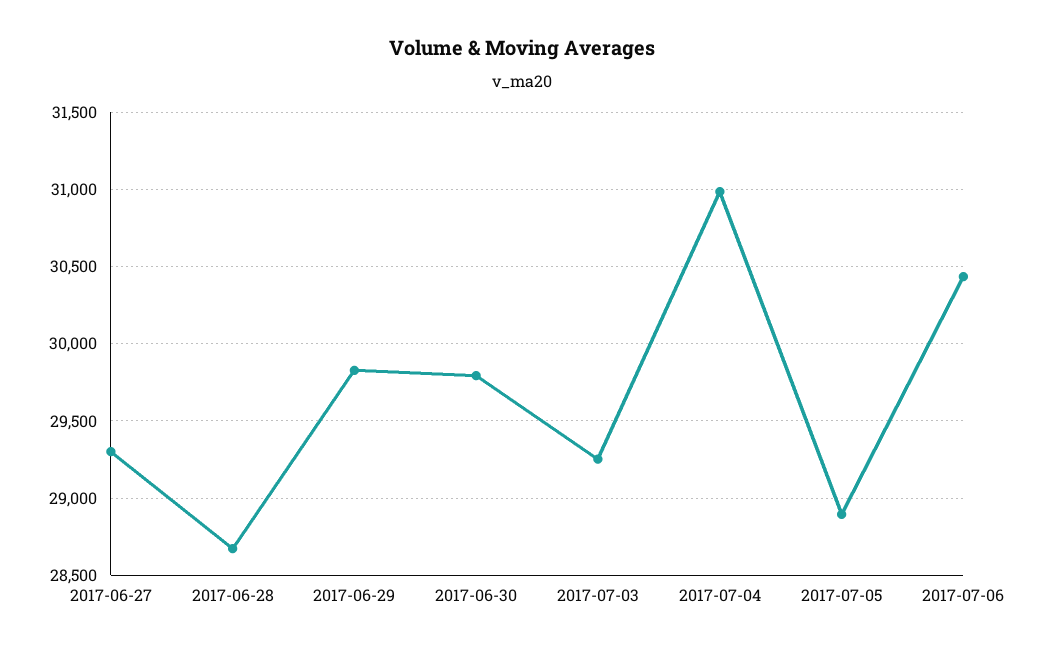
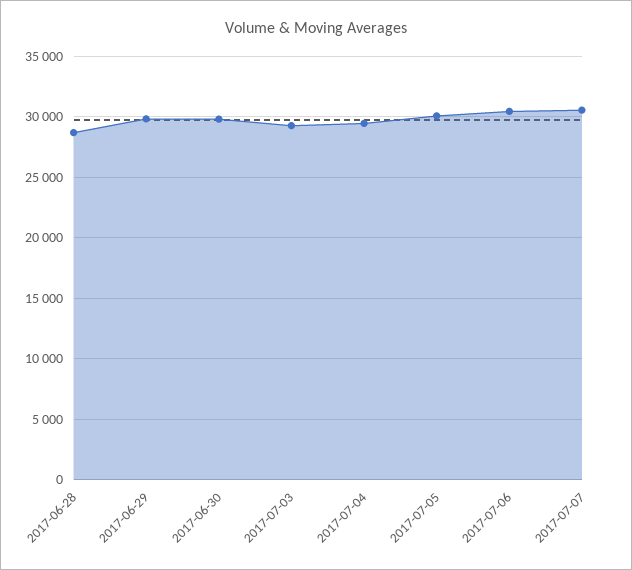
2017-06-27: 29300 -> none
2017-07-04: 31000 -> 29500
2017-07-05: 28900 -> 30000
2017-07-07: none -> 30500

